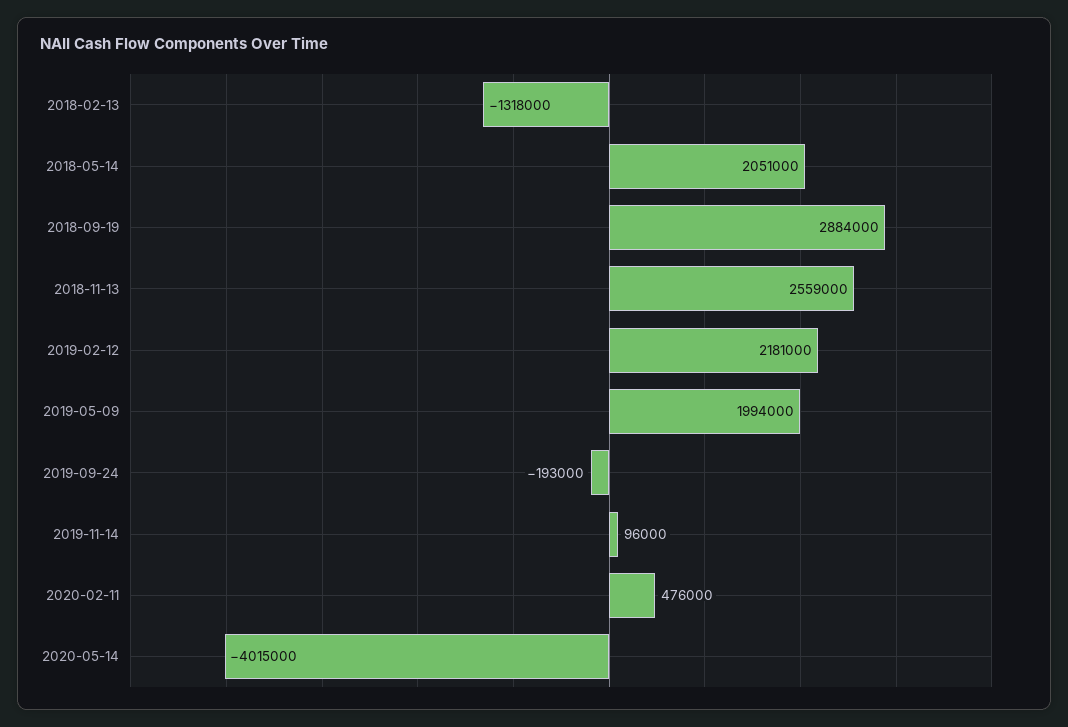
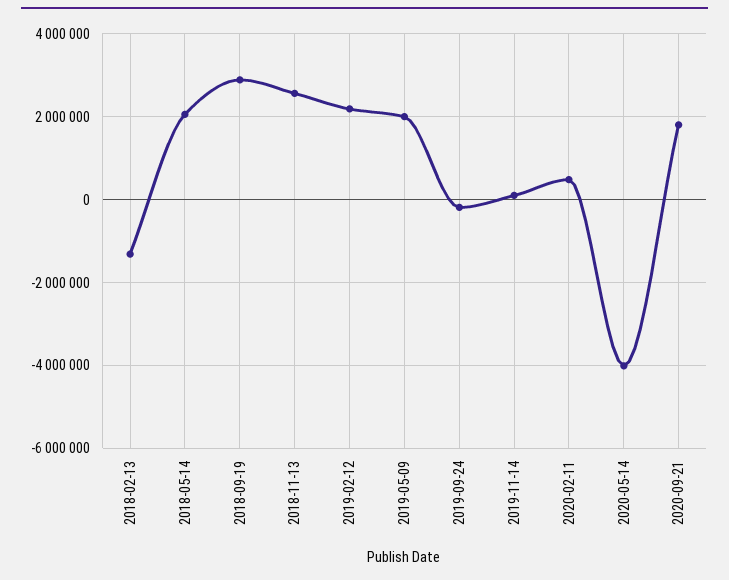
2020-09-21: none -> 1800000

